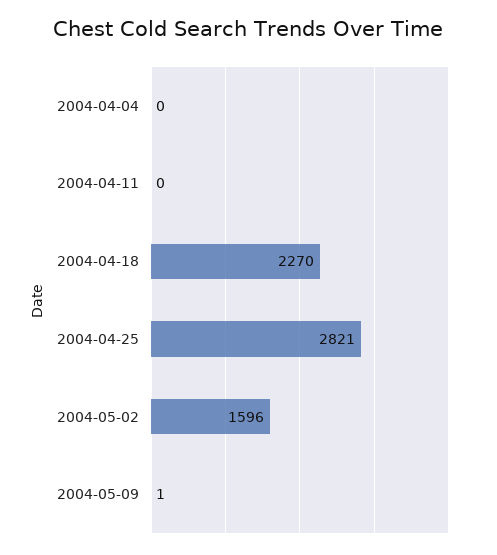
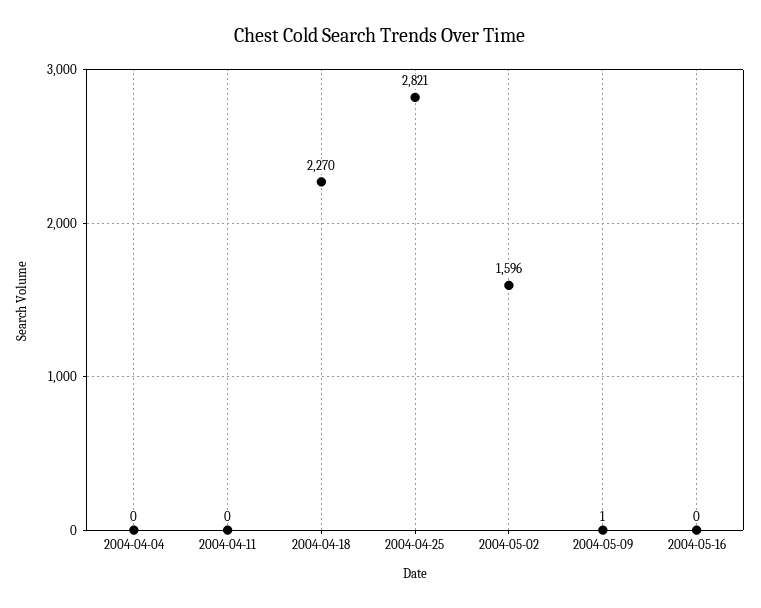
2004-05-16: none -> 0

